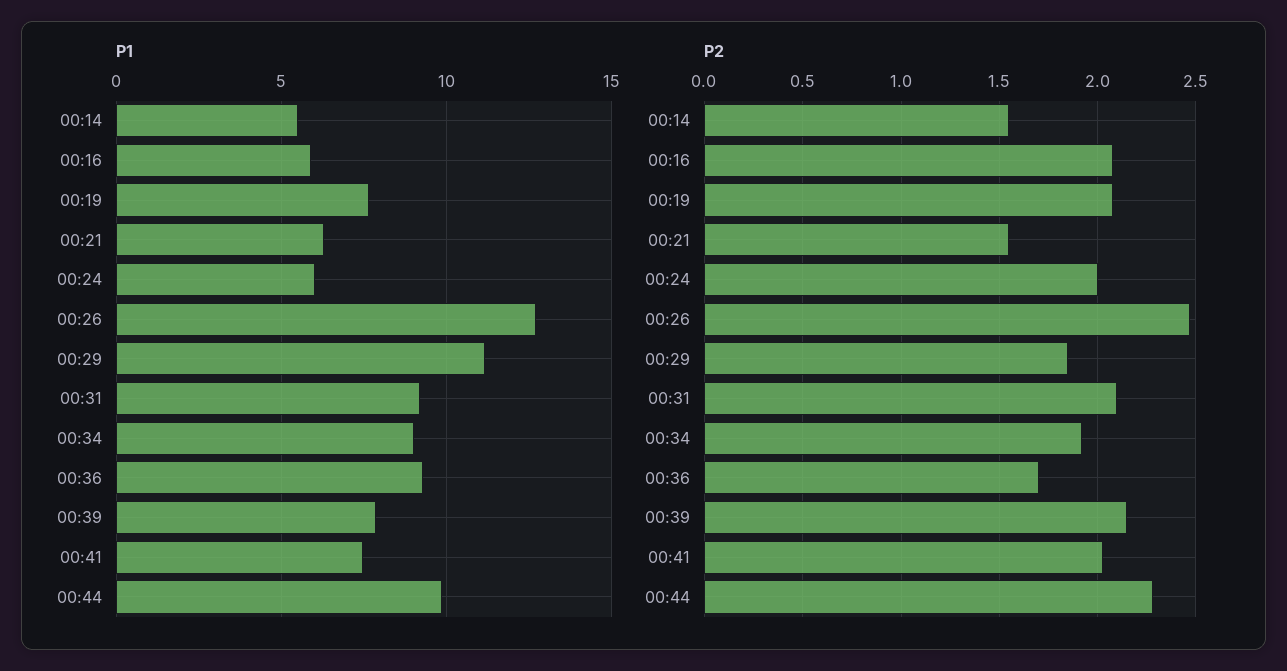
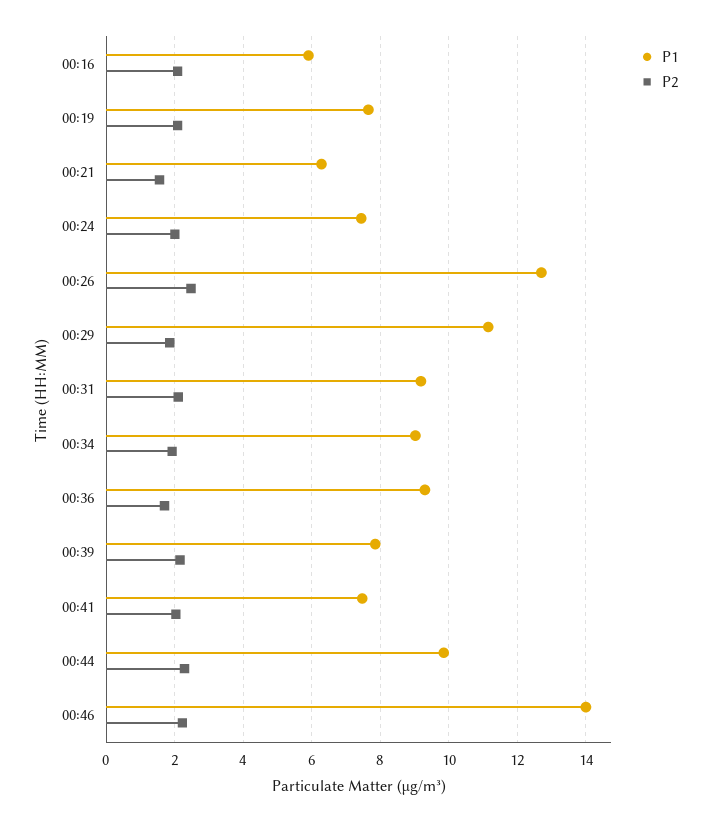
P1, 00:14: 5.5 -> none
P1, 00:24: 6 -> 7.4
P2, 00:14: 1.55 -> none
P1, 00:46: none -> 14
P2, 00:46: none -> 2.2

